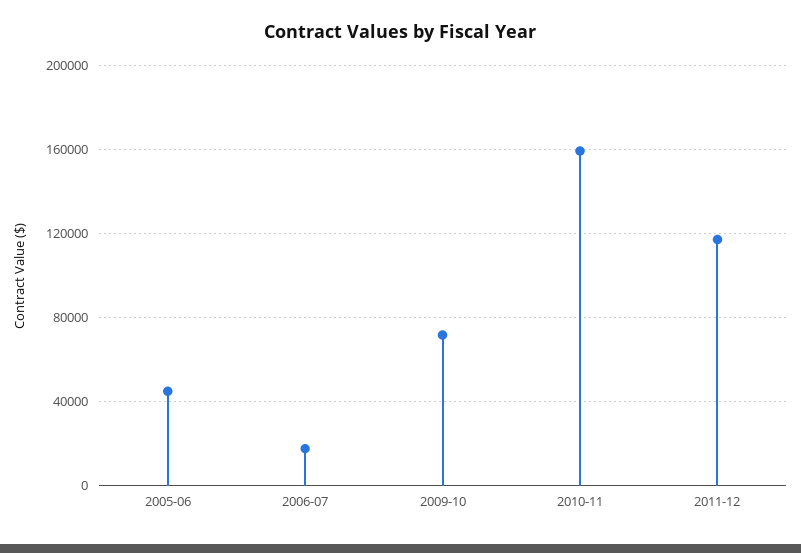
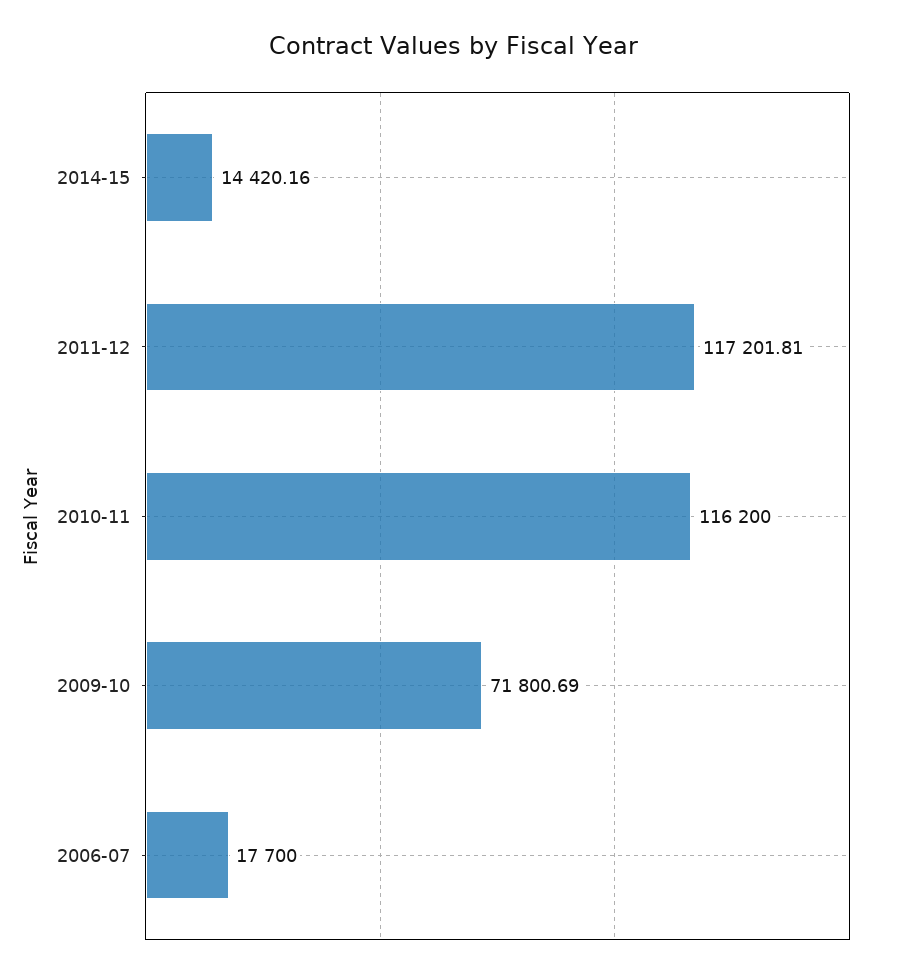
2005-06: 45000 -> none
2010-11: 160000 -> 116200
2014-15: none -> 14420.16

